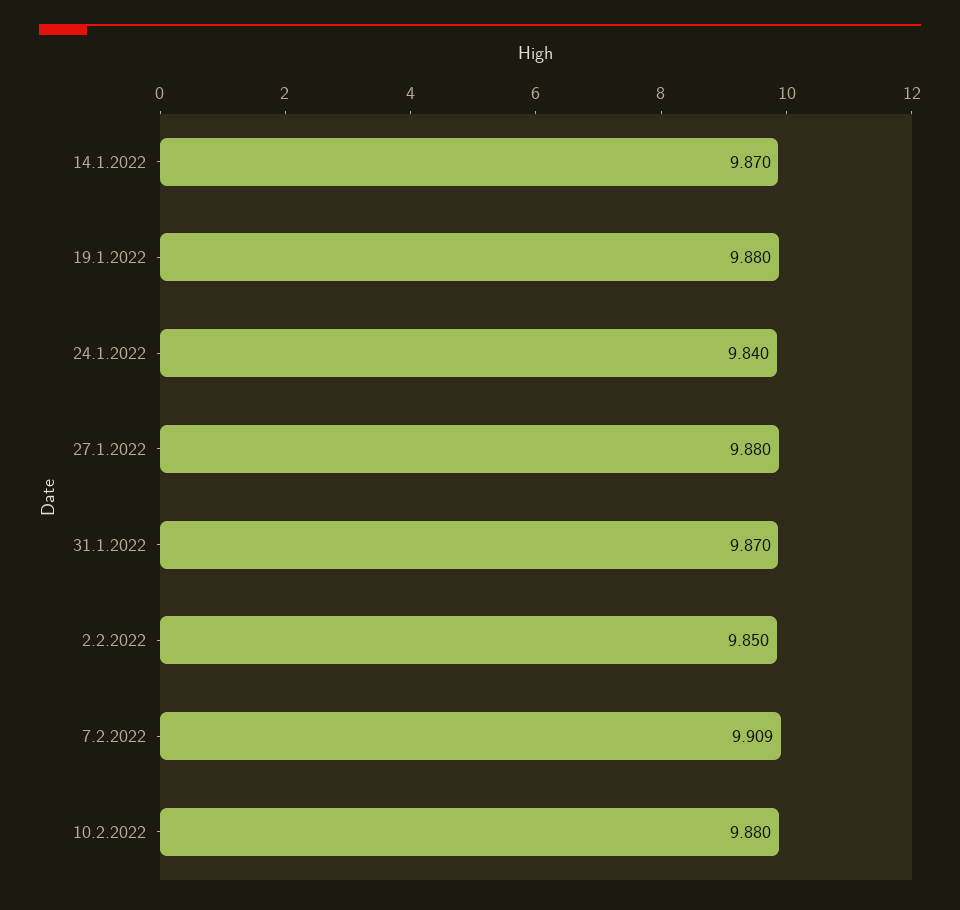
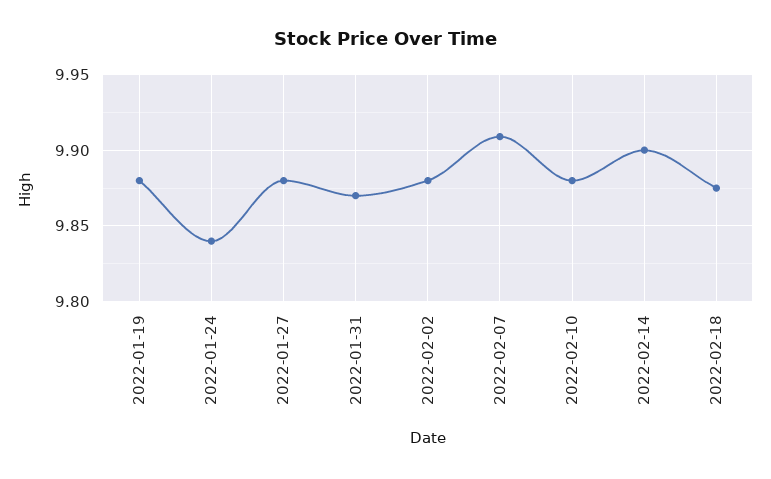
14.1.2022: 9.87 -> none
2.2.2022: 9.85 -> 9.88
2022-02-14: none -> 9.9
2022-02-18: none -> 9.875

